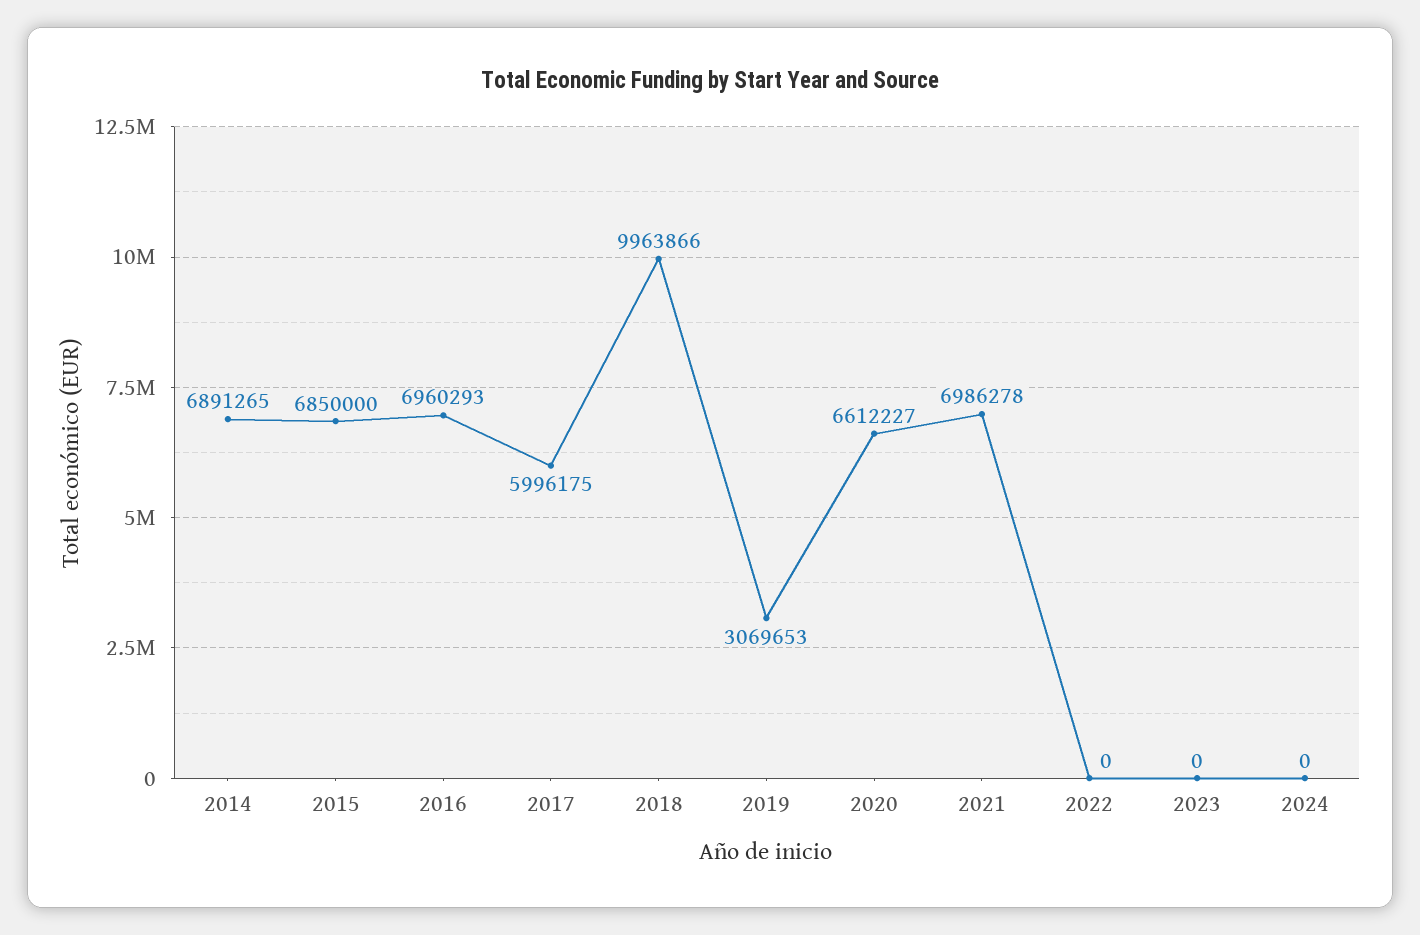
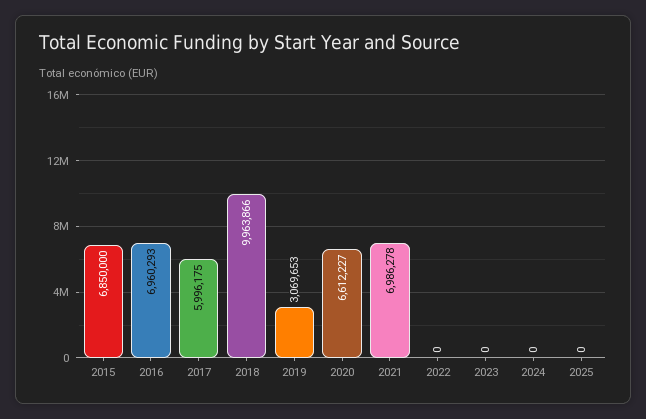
2014: 6891265 -> none
2025: none -> 0

